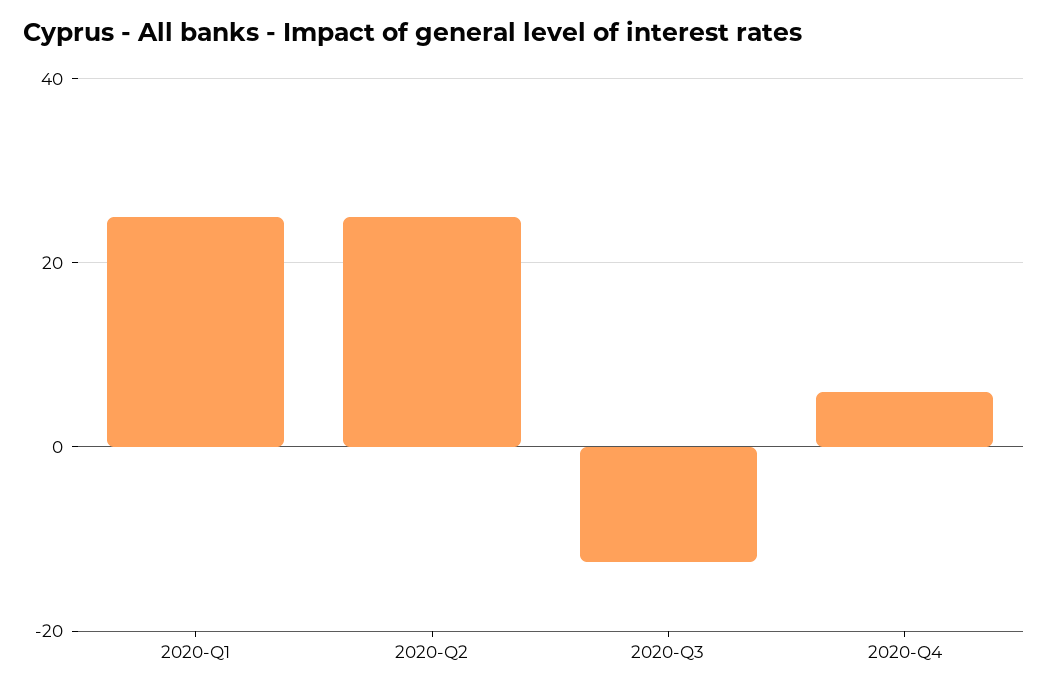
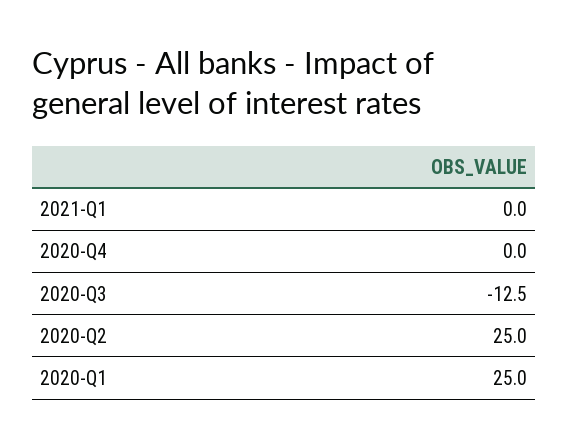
2020-Q4: 6 -> 0
2021-Q1: none -> 0

